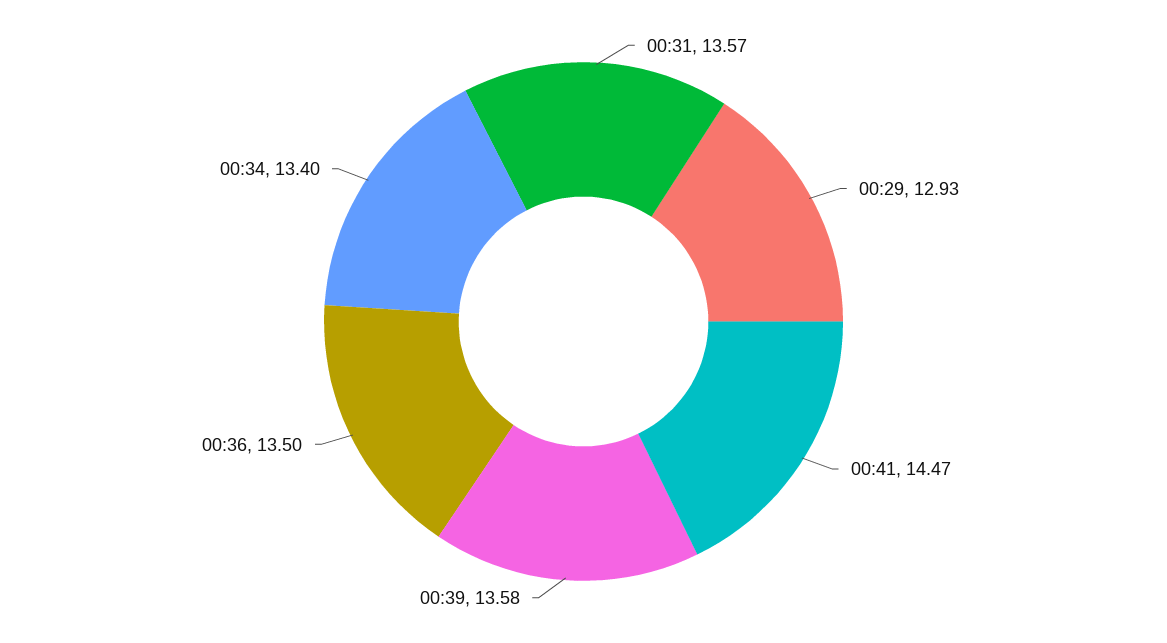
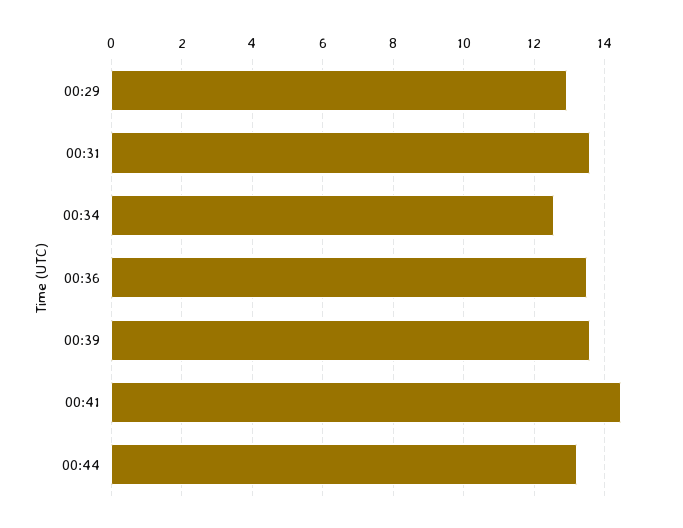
00:34: 13.4 -> 12.6
00:44: none -> 13.2

